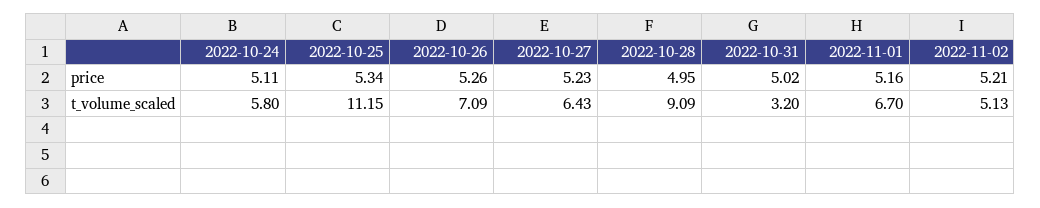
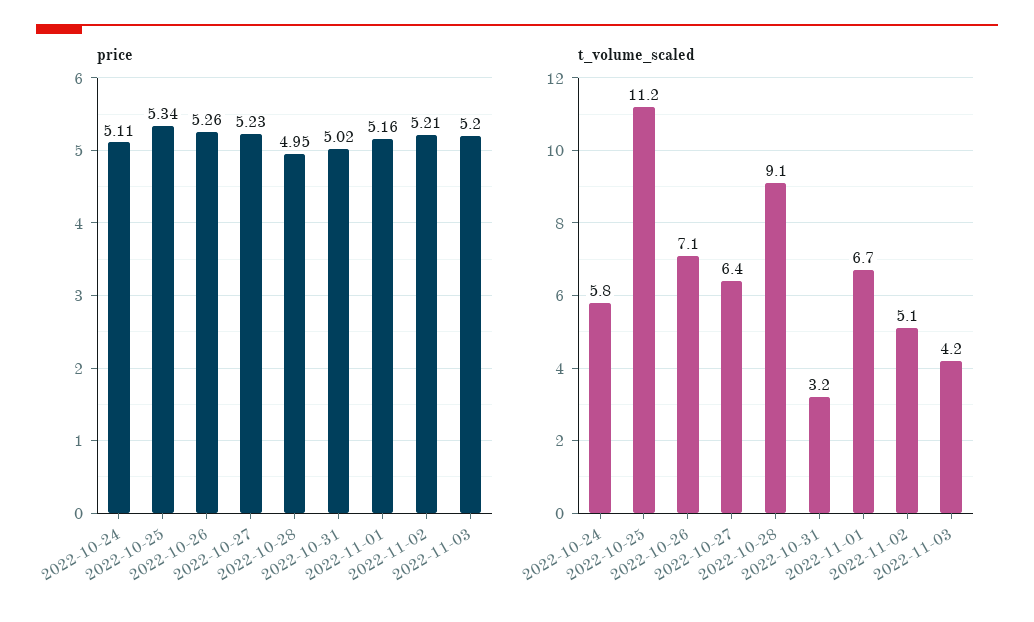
price, 2022-11-03: none -> 5.2
t_volume_scaled, 2022-11-03: none -> 4.2

